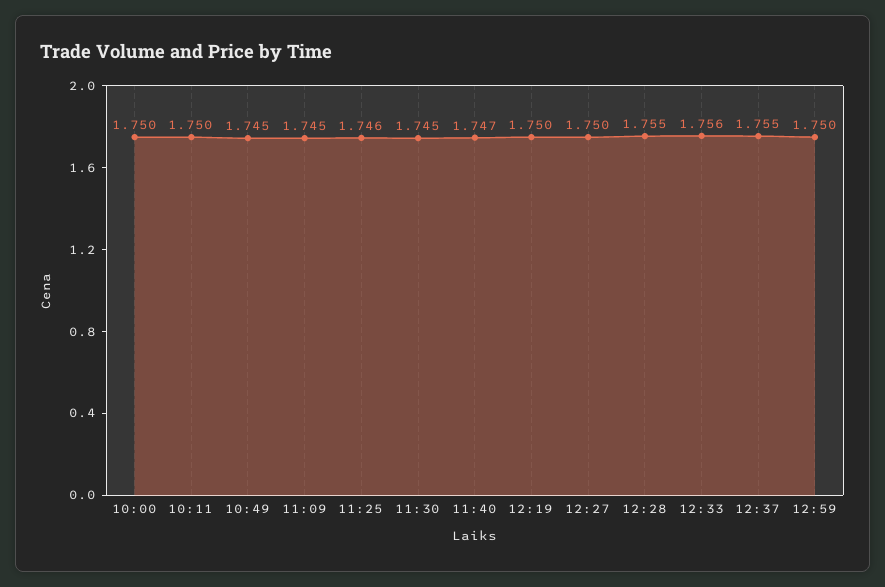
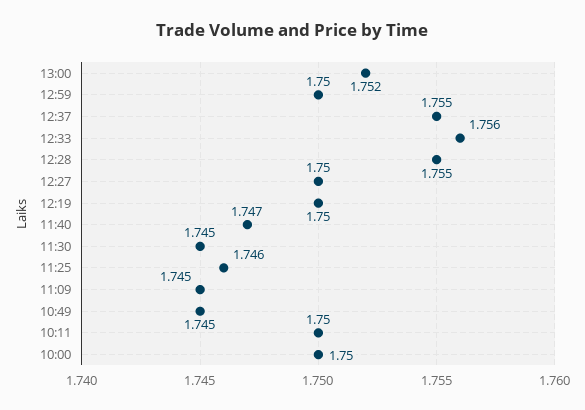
13:00: none -> 1.752

